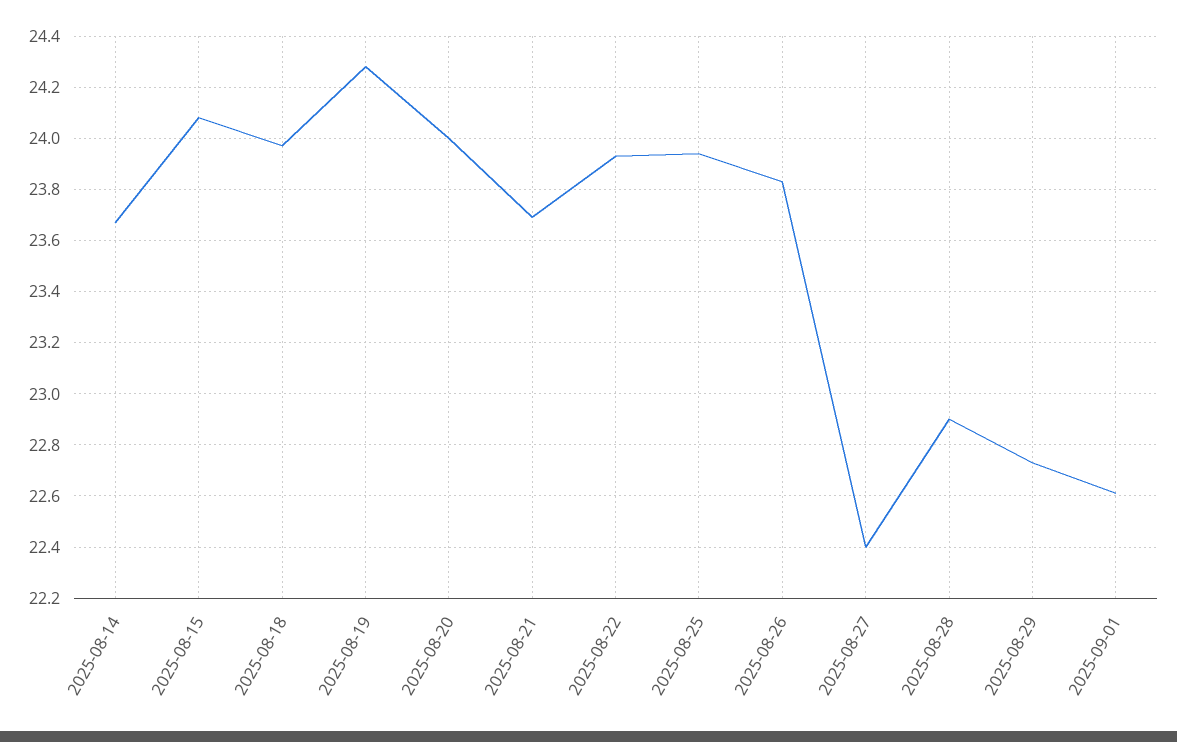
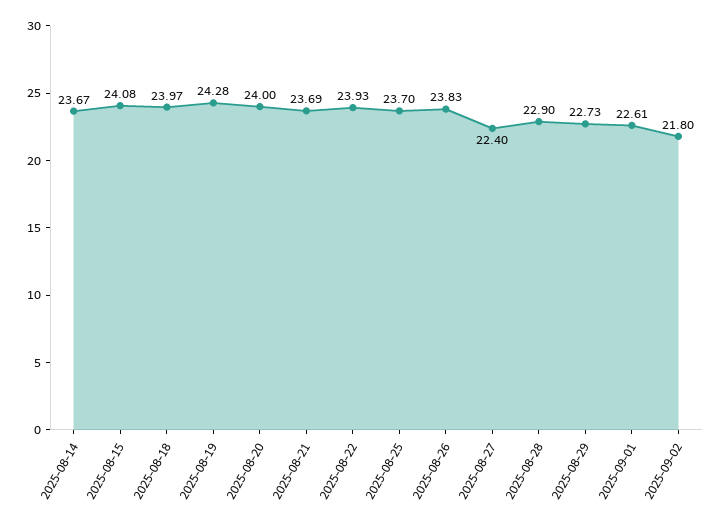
2025-08-25: 23.95 -> 23.7
2025-09-02: none -> 21.8

